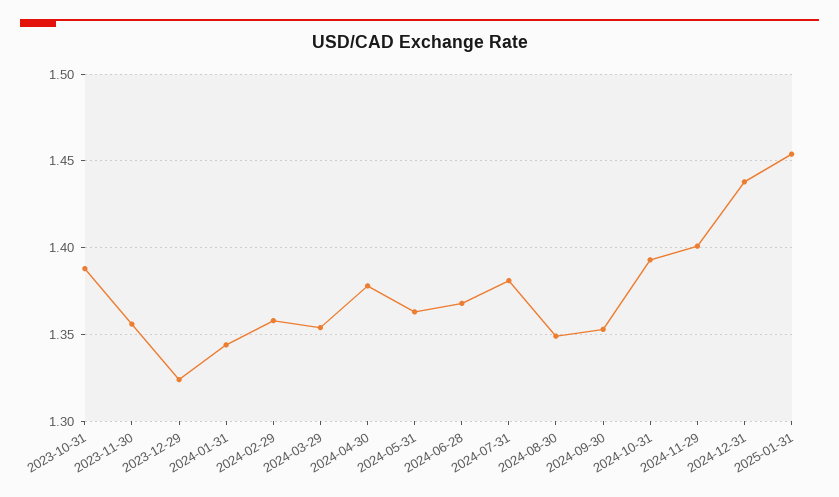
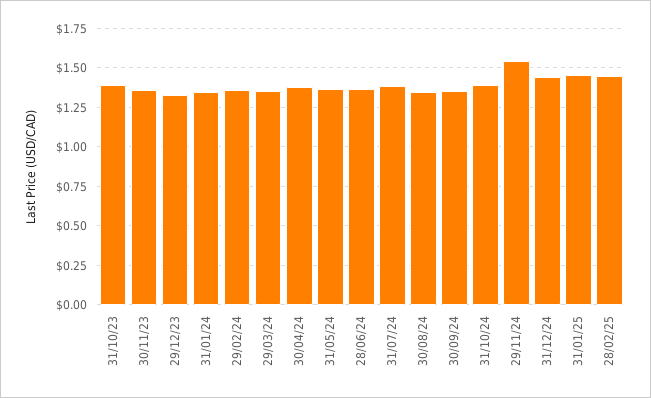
2024-11-29: 1.4 -> 1.55
28/02/25: none -> 1.45

